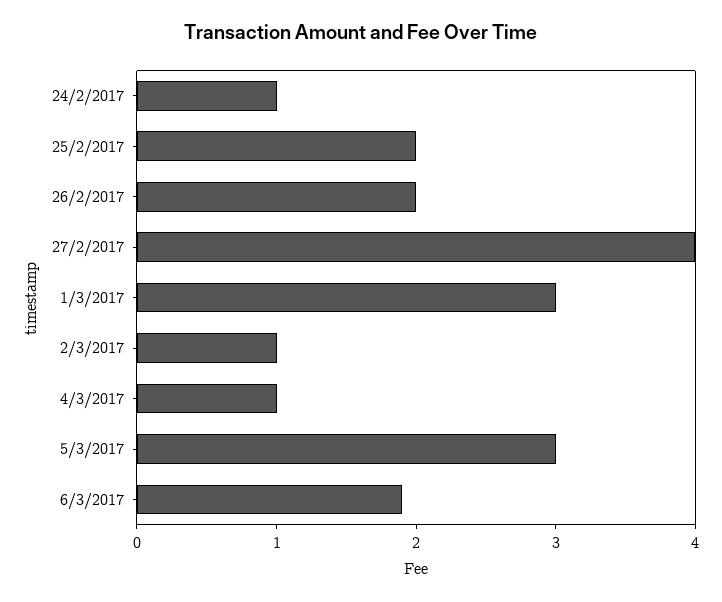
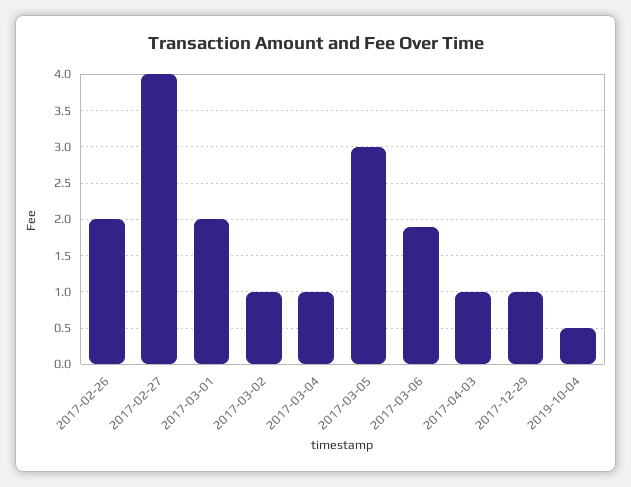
24/2/2017: 1 -> none
25/2/2017: 2 -> none
1/3/2017: 3 -> 2
2017-04-03: none -> 1
2017-12-29: none -> 1
2019-10-04: none -> 0.5

